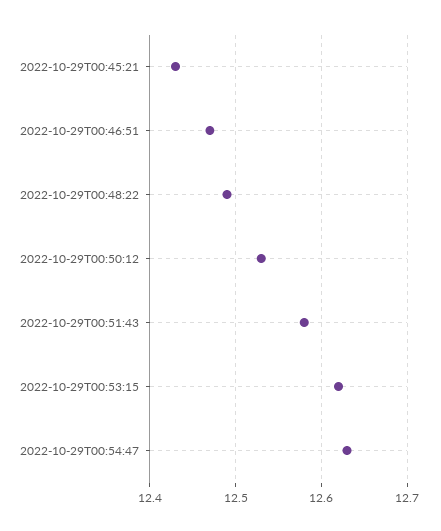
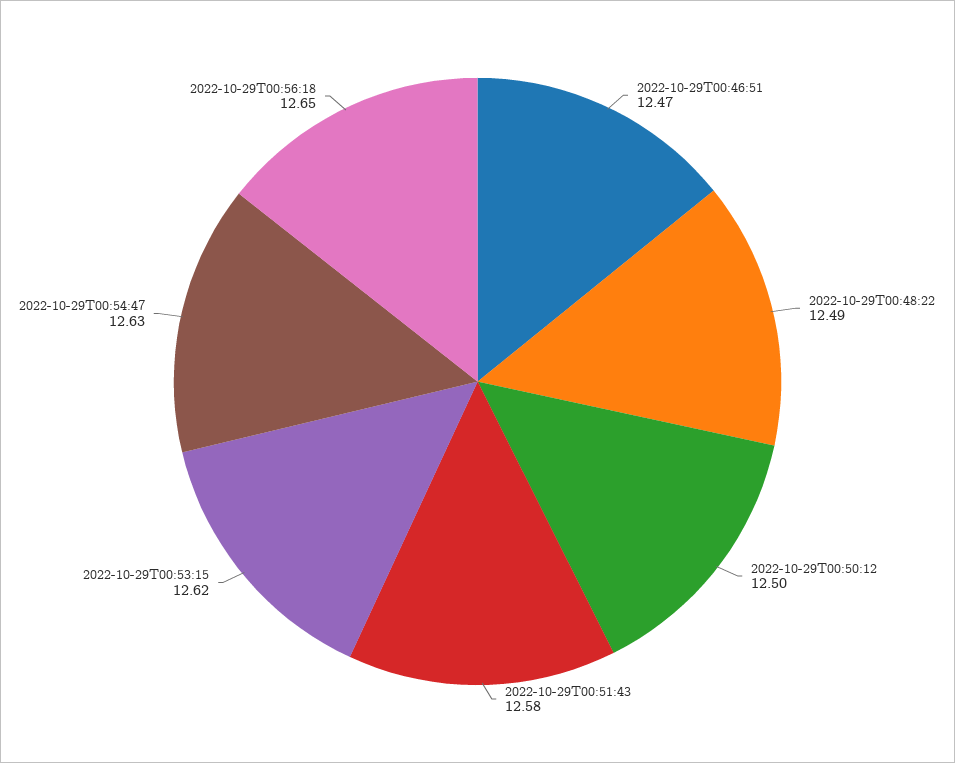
2022-10-29T00:45:21: 12.43 -> none
2022-10-29T00:50:12: 12.53 -> 12.5
2022-10-29T00:56:18: none -> 12.65

